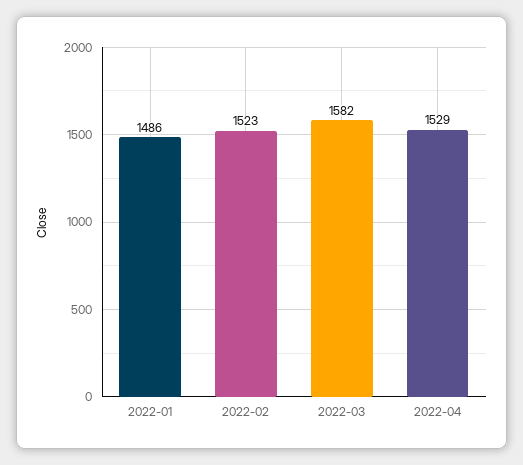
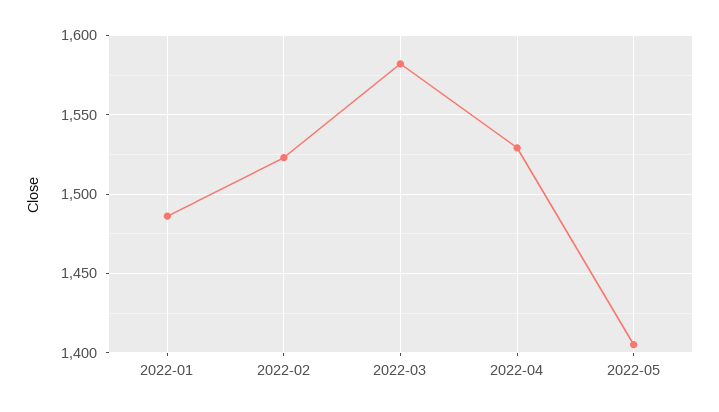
2022-05: none -> 1405

